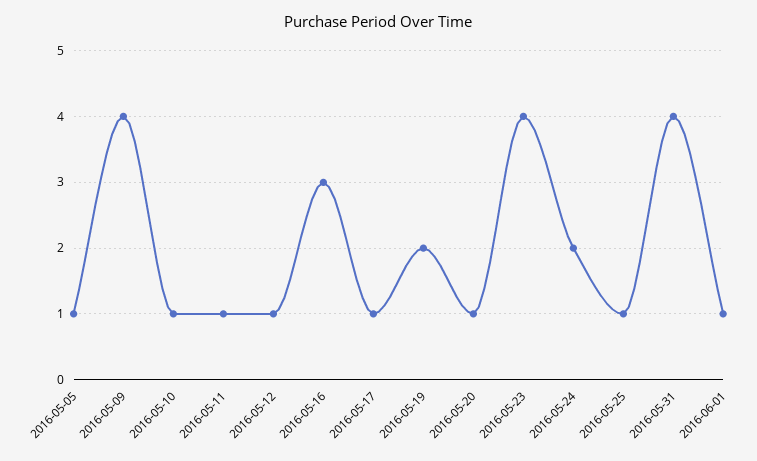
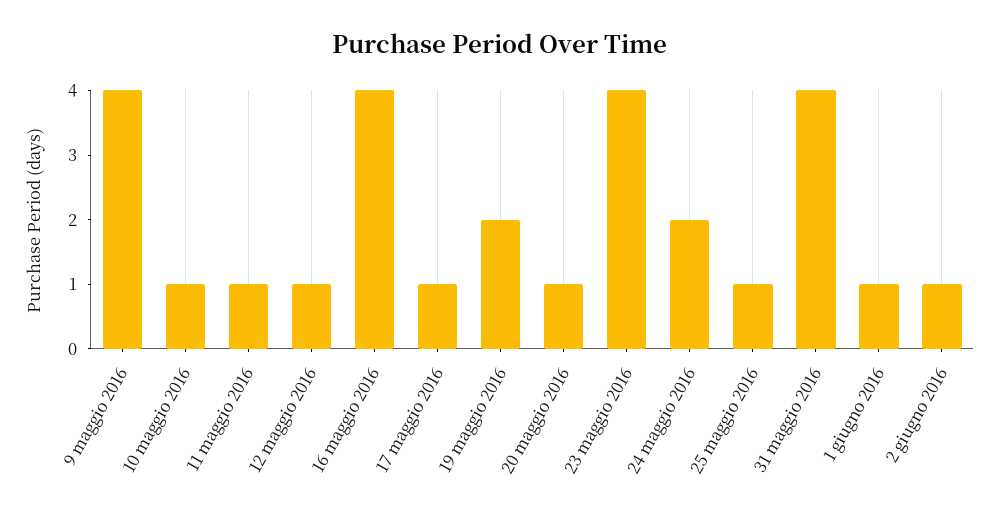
2016-05-05: 1 -> none
2016-05-16: 3 -> 4
2 giugno 2016: none -> 1

